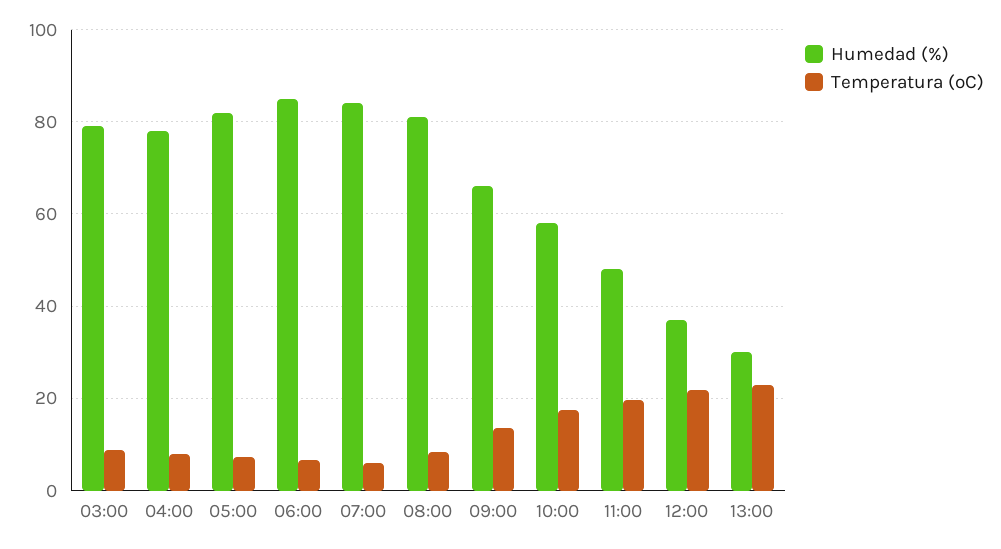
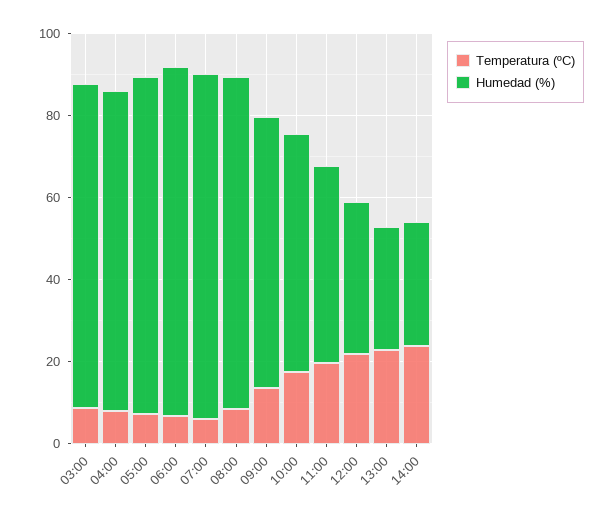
Temperatura (ºC), 14:00: none -> 25
Humedad (%), 14:00: none -> 30

